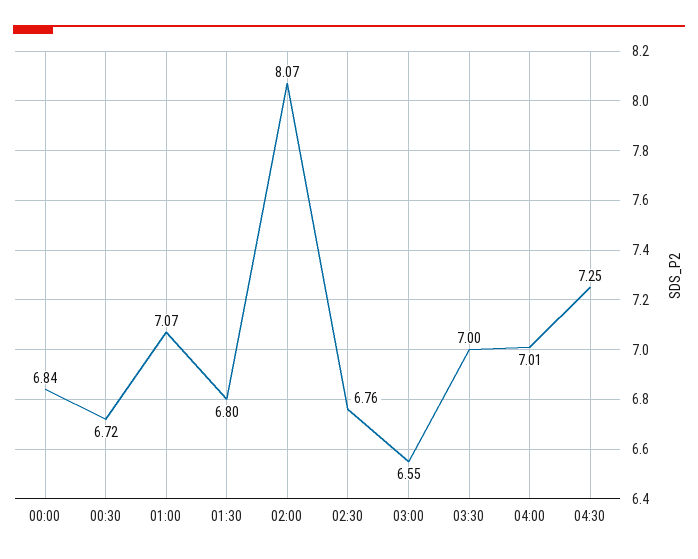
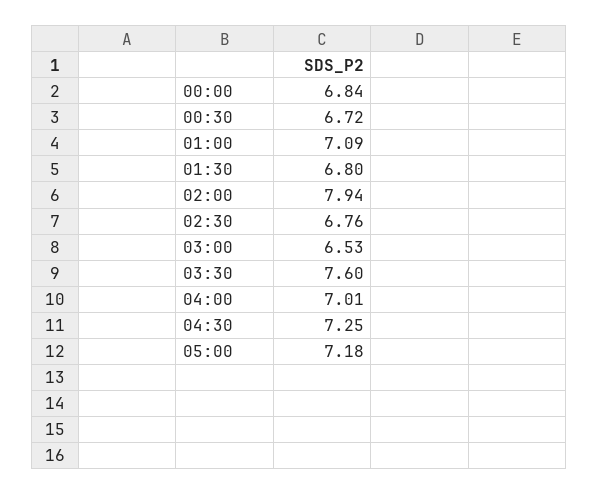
01:00: 7.07 -> 7.09
02:00: 8.07 -> 7.94
03:00: 6.55 -> 6.53
03:30: 7 -> 7.6
05:00: none -> 7.18

